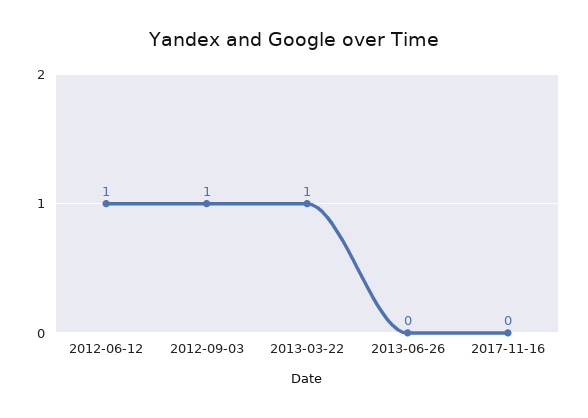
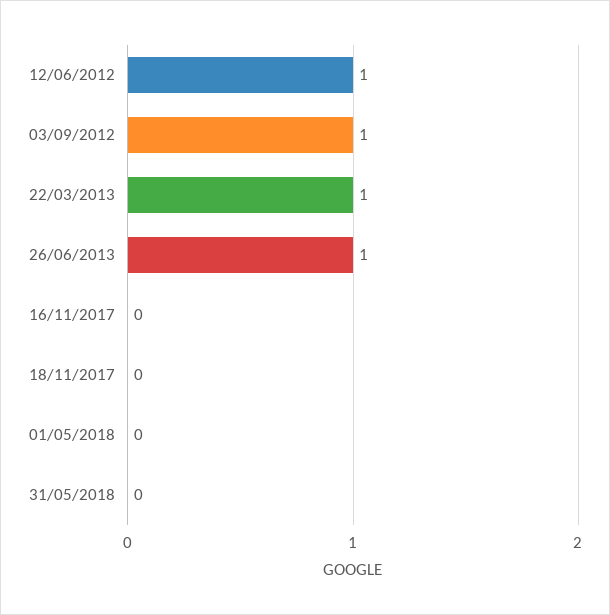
2013-06-26: 0 -> 1
18/11/2017: none -> 0
01/05/2018: none -> 0
31/05/2018: none -> 0

